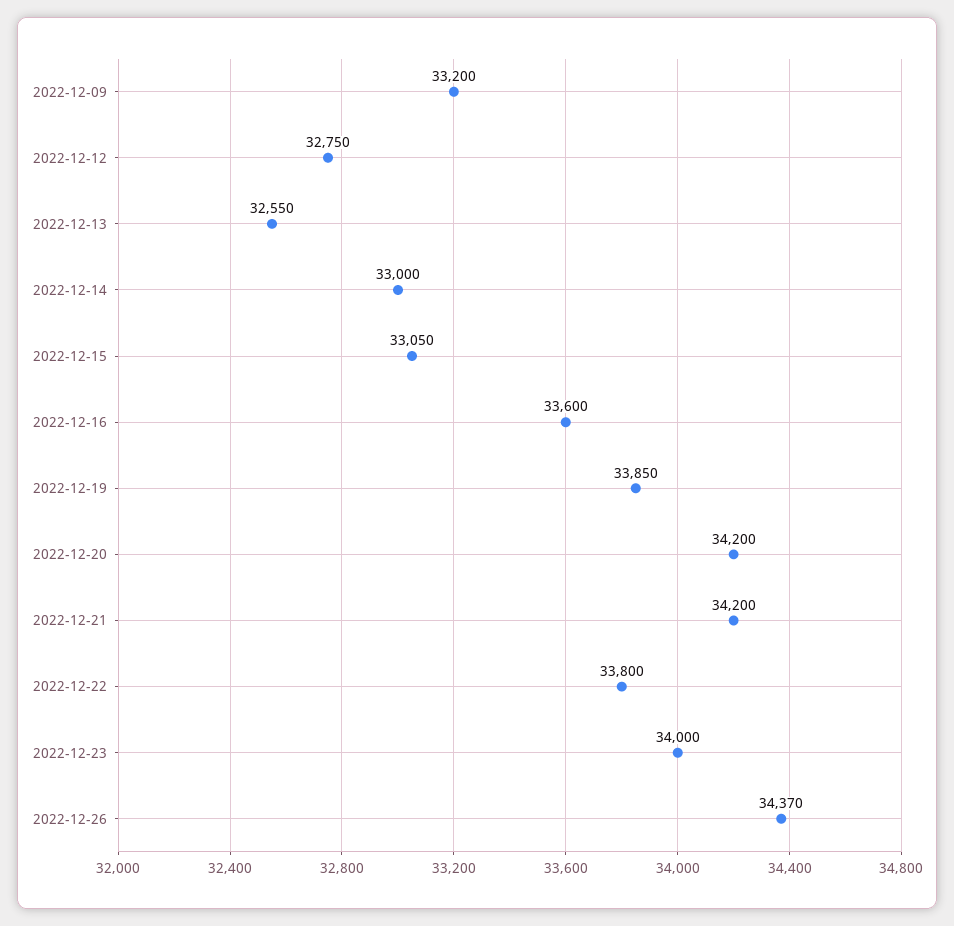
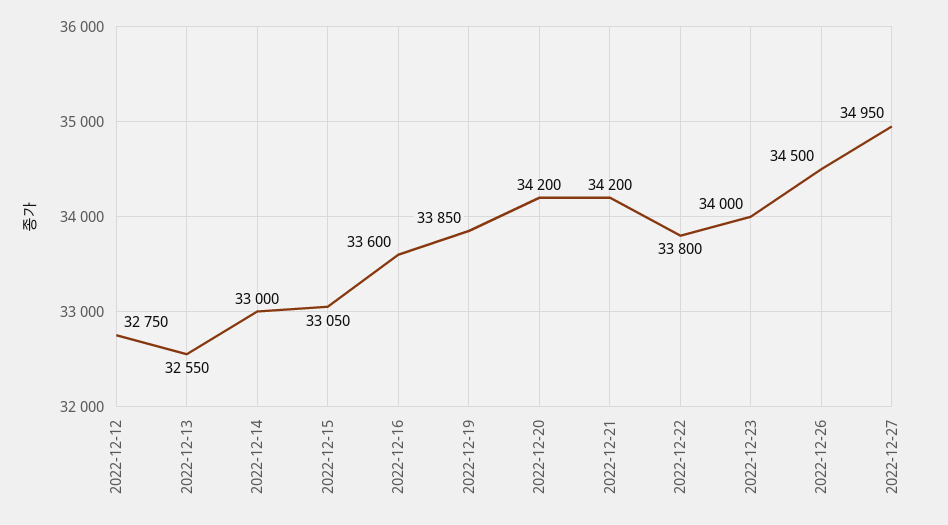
2022-12-09: 33200 -> none
2022-12-26: 34370 -> 34500
2022-12-27: none -> 34950

